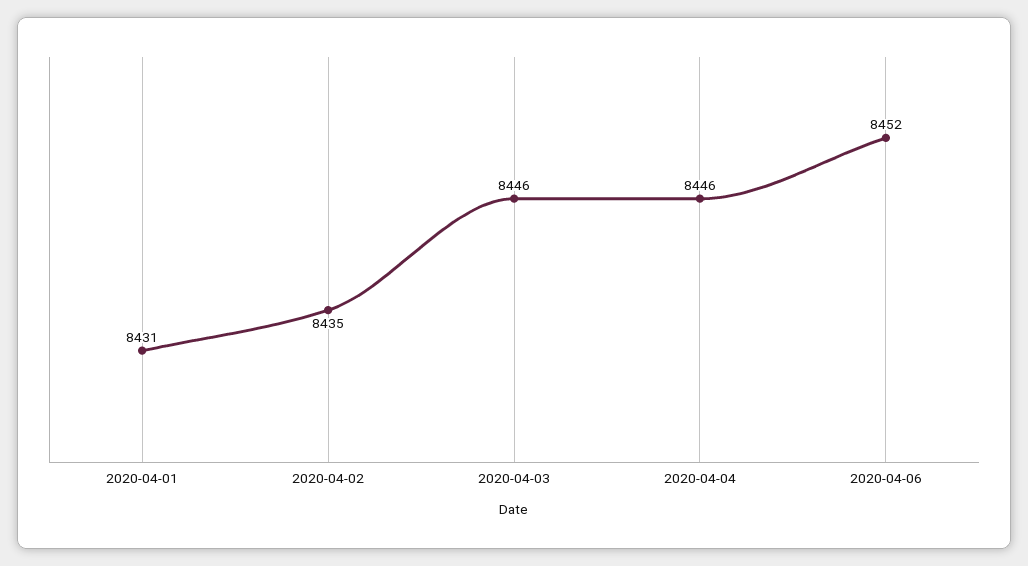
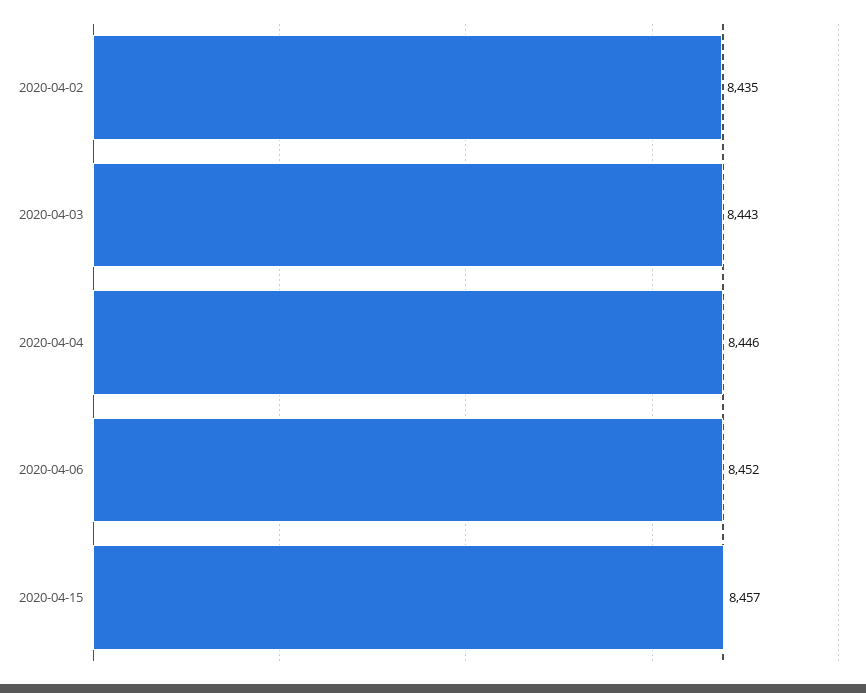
2020-04-01: 8431 -> none
2020-04-03: 8446 -> 8443
2020-04-15: none -> 8457

